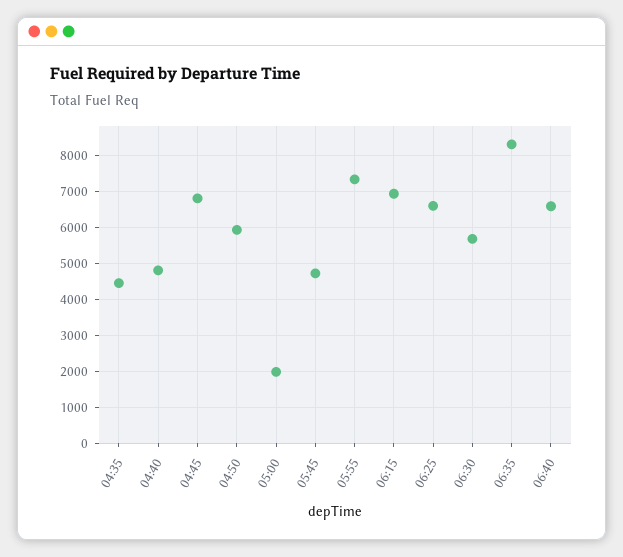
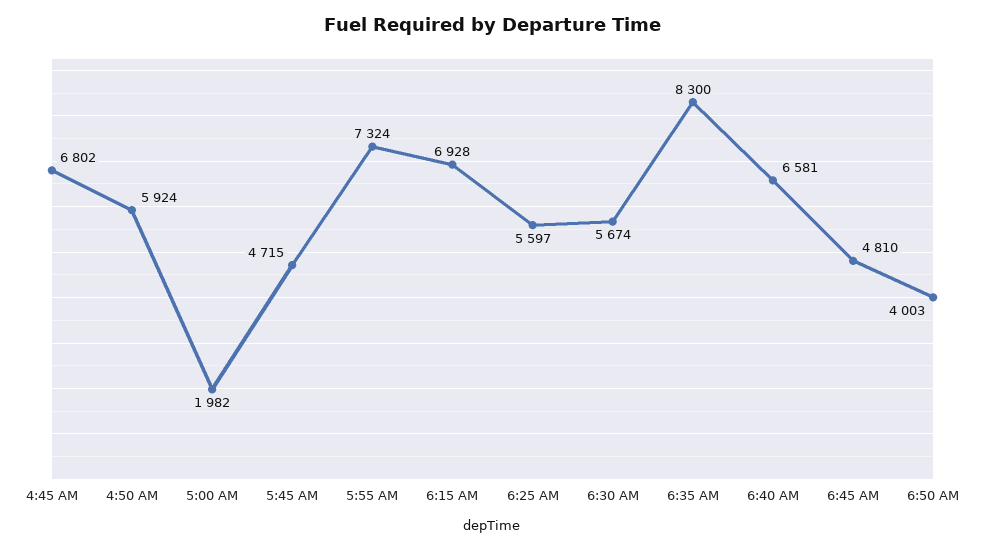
04:35: 4400 -> none
04:40: 4800 -> none
06:25: 6600 -> 5597
6:45 AM: none -> 4810
6:50 AM: none -> 4003

